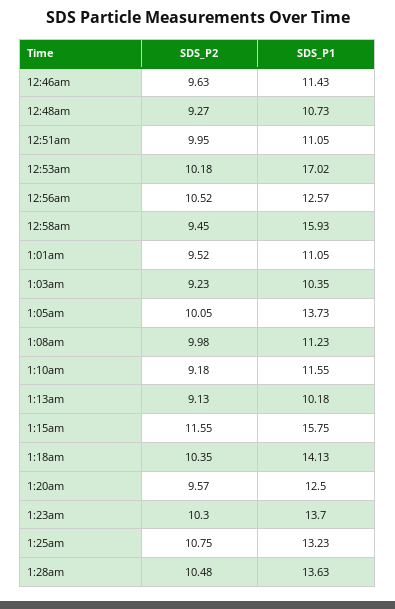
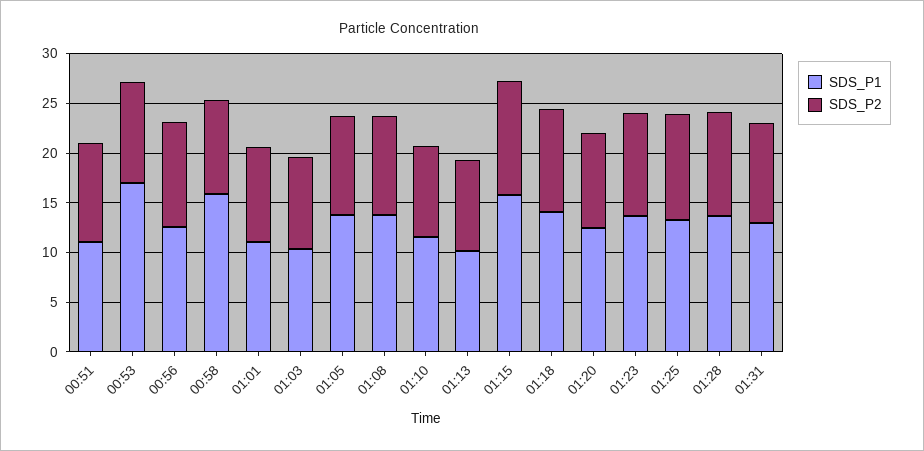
SDS_P2, 12:46am: 9.63 -> none
SDS_P1, 12:46am: 11.43 -> none
SDS_P2, 12:48am: 9.27 -> none
SDS_P1, 12:48am: 10.73 -> none
SDS_P1, 1:08am: 11.23 -> 14
SDS_P1, 01:31: none -> 13
SDS_P2, 01:31: none -> 10

